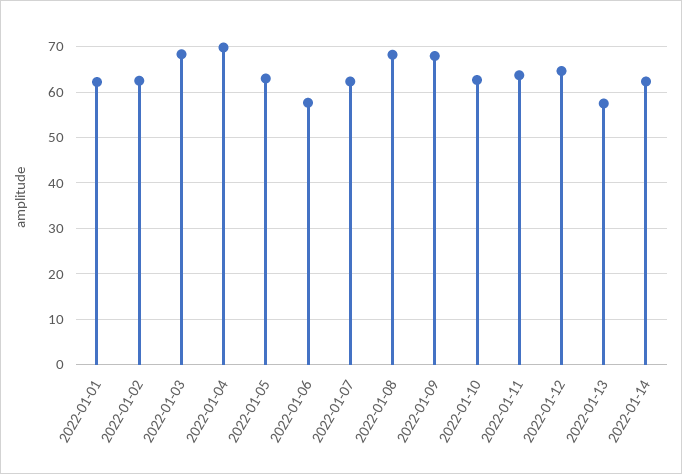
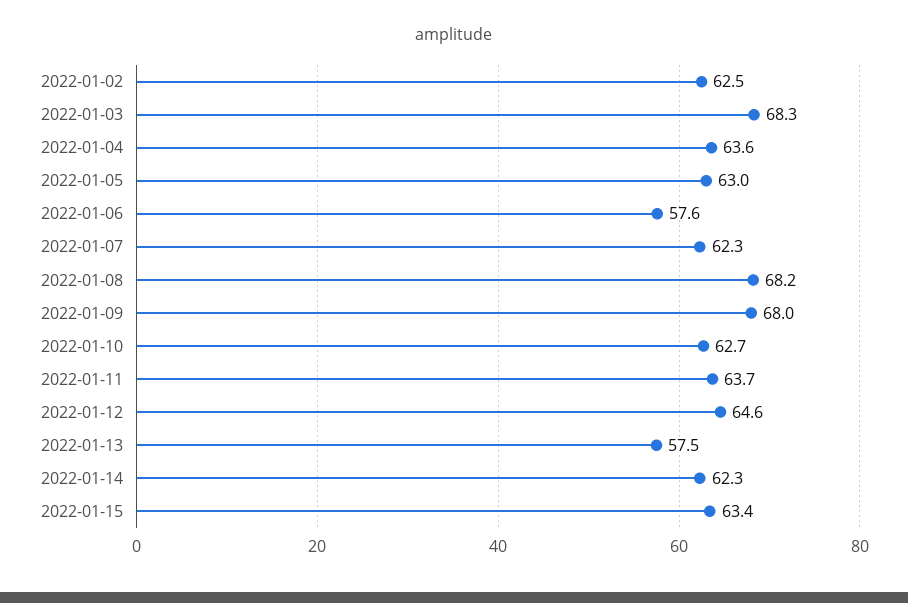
2022-01-01: 62 -> none
2022-01-04: 70 -> 63.6
2022-01-15: none -> 63.4

